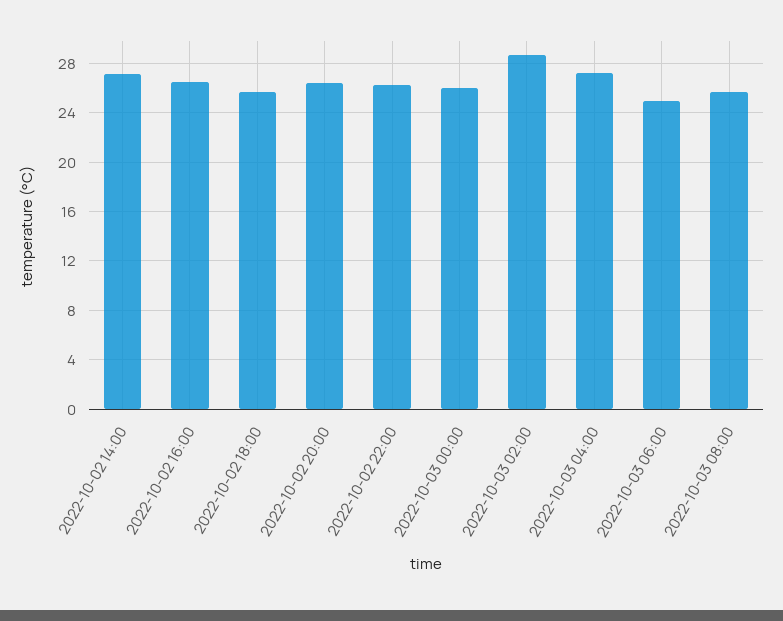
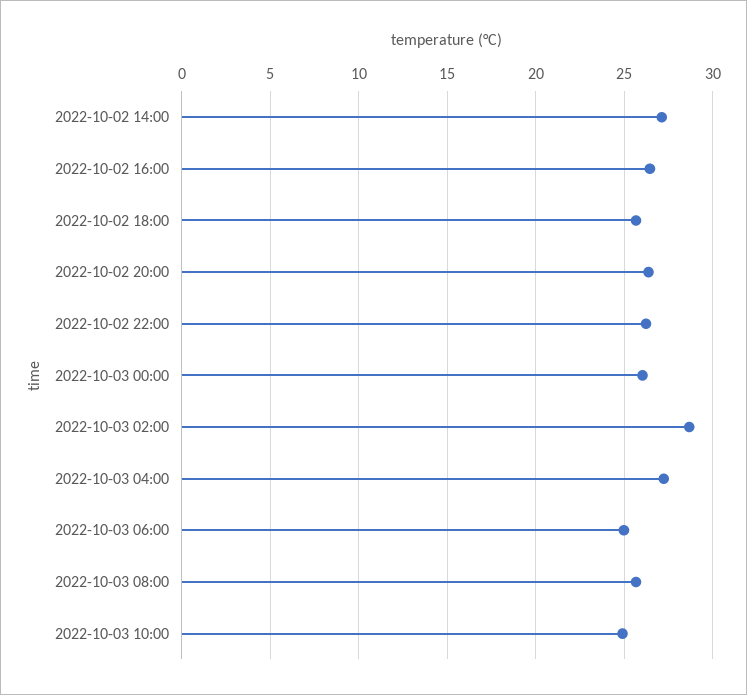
2022-10-03 10:00: none -> 25

